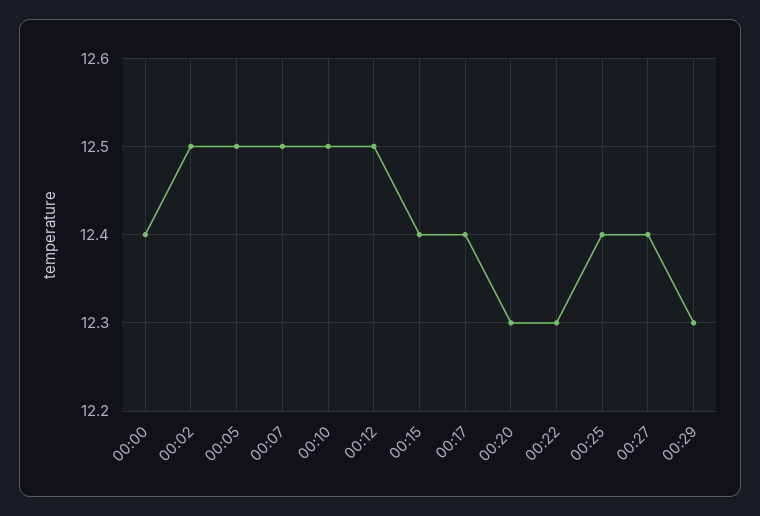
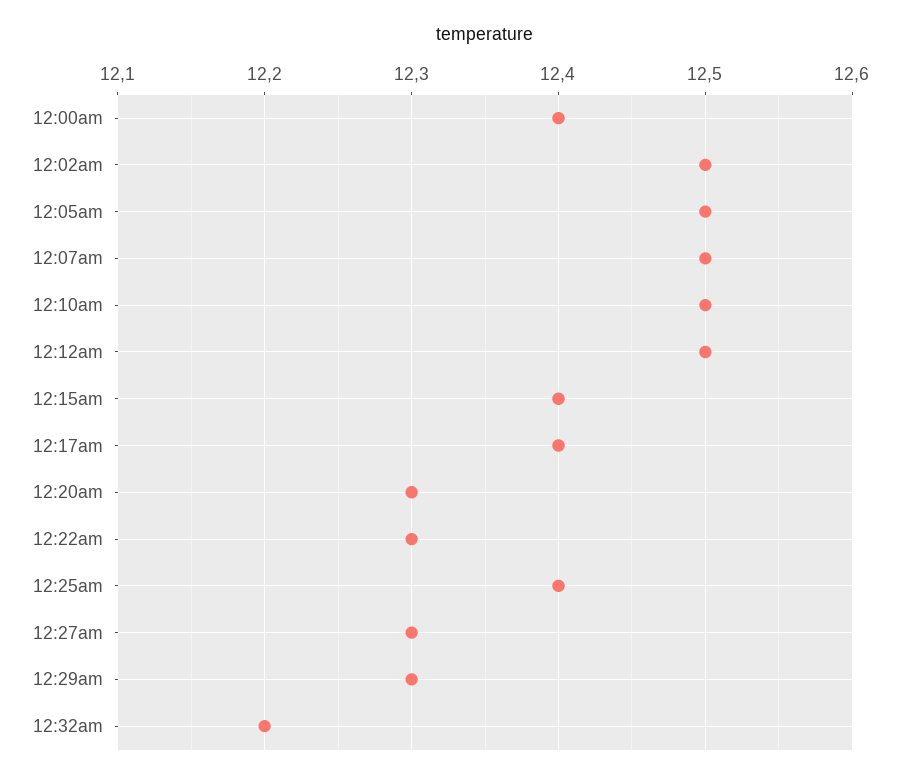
00:27: 12.4 -> 12.3
12:32am: none -> 12.2

